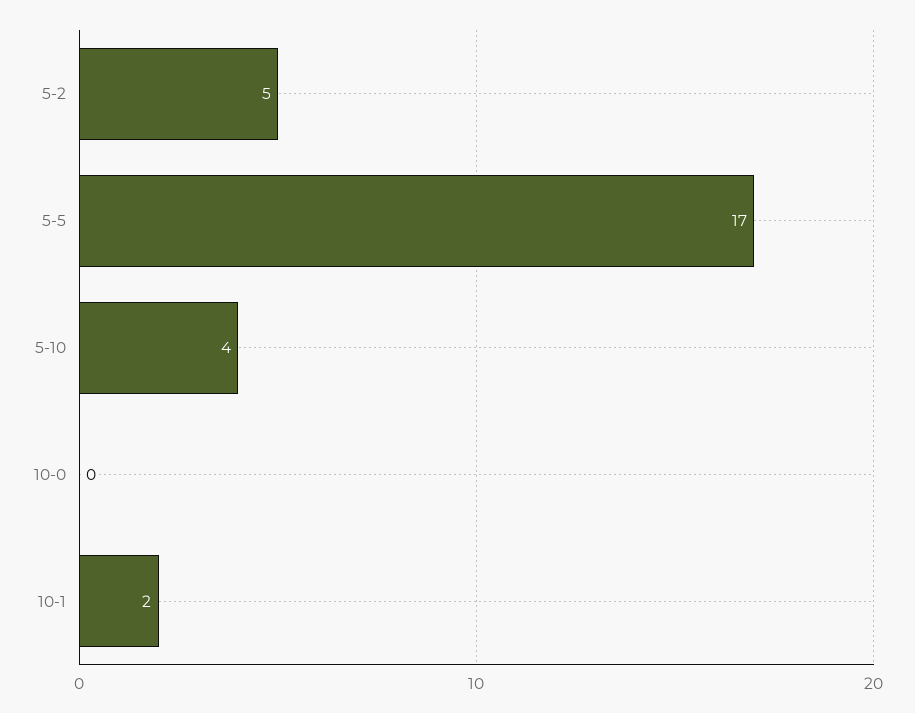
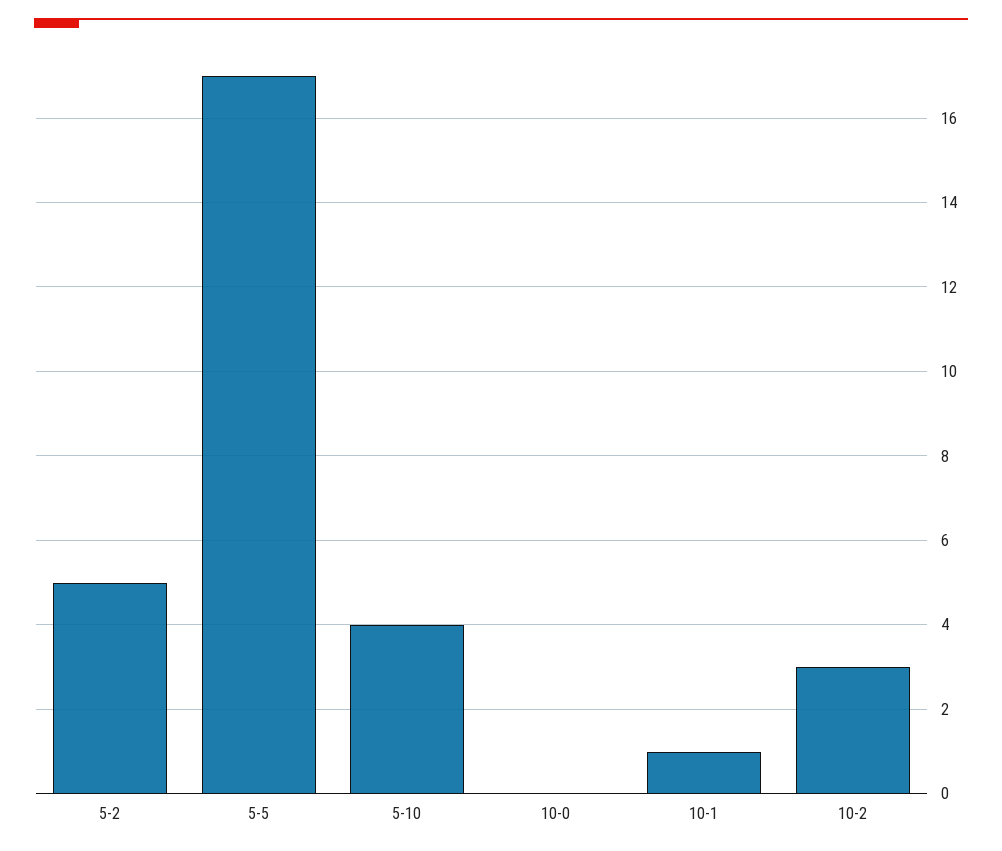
10-1: 2 -> 1
10-2: none -> 3

